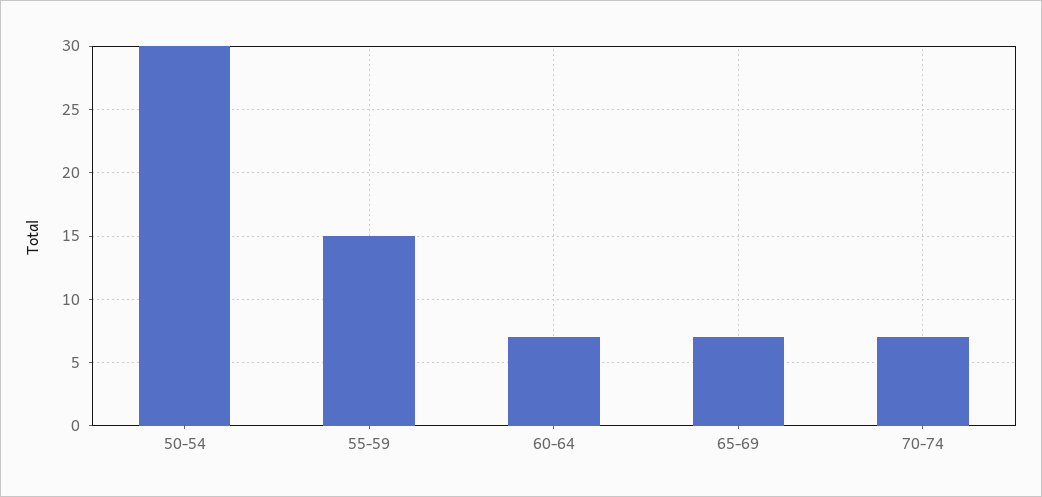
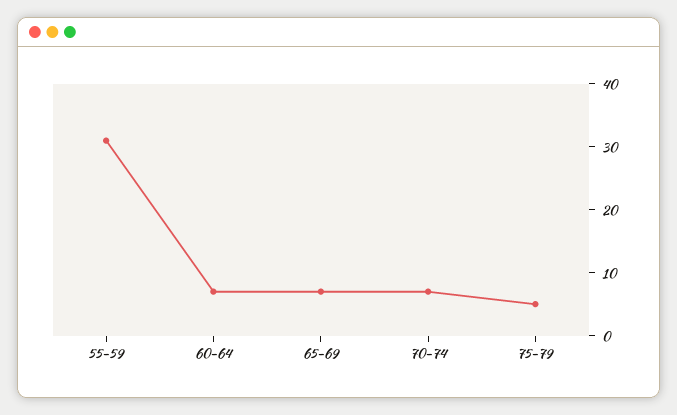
50-54: 30 -> none
55-59: 15 -> 30
75-79: none -> 5

